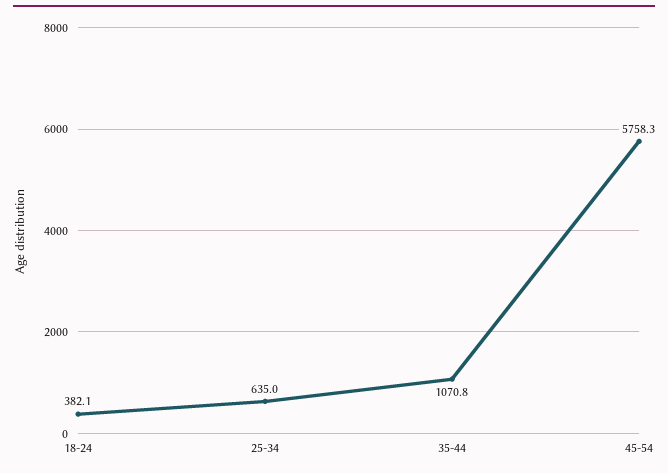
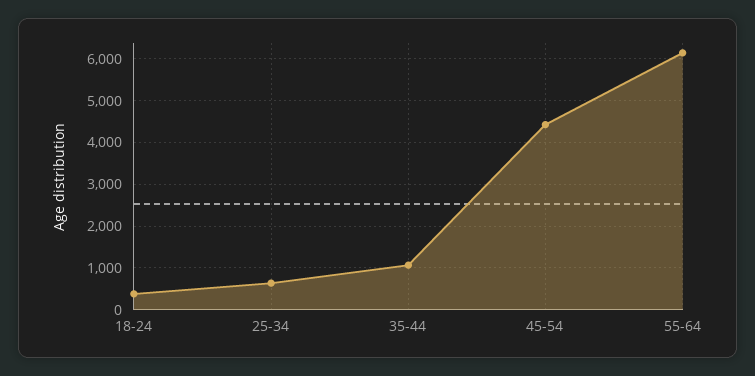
45-54: 5758.3 -> 4400
55-64: none -> 6200

